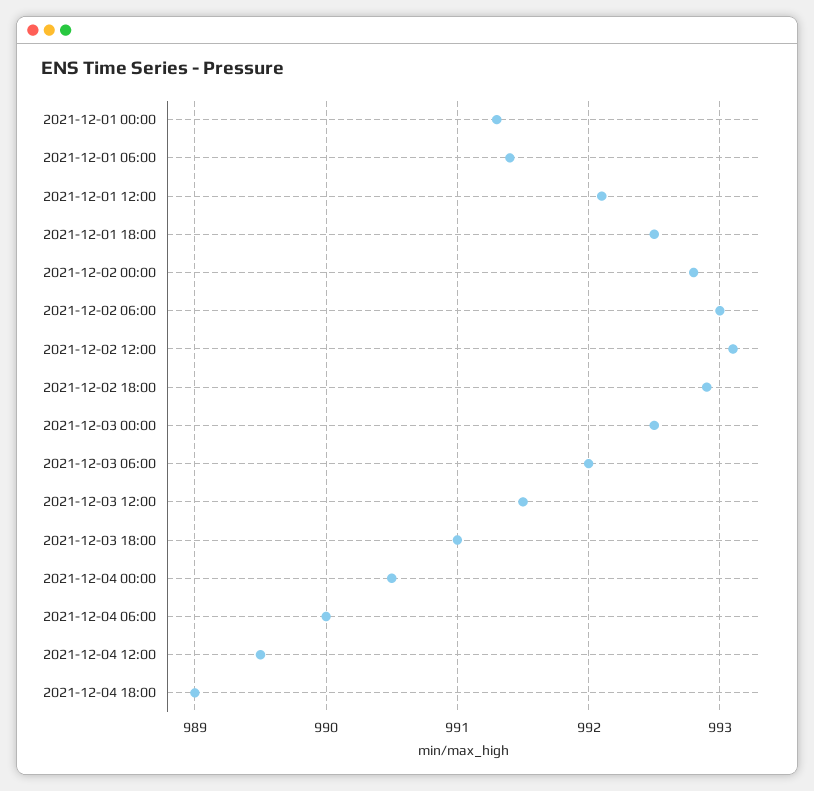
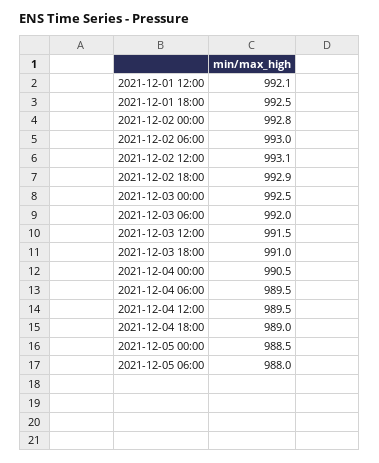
2021-12-01 00:00: 991.3 -> none
2021-12-01 06:00: 991.4 -> none
2021-12-04 06:00: 990 -> 989.5
2021-12-05 00:00: none -> 988.5
2021-12-05 06:00: none -> 988

